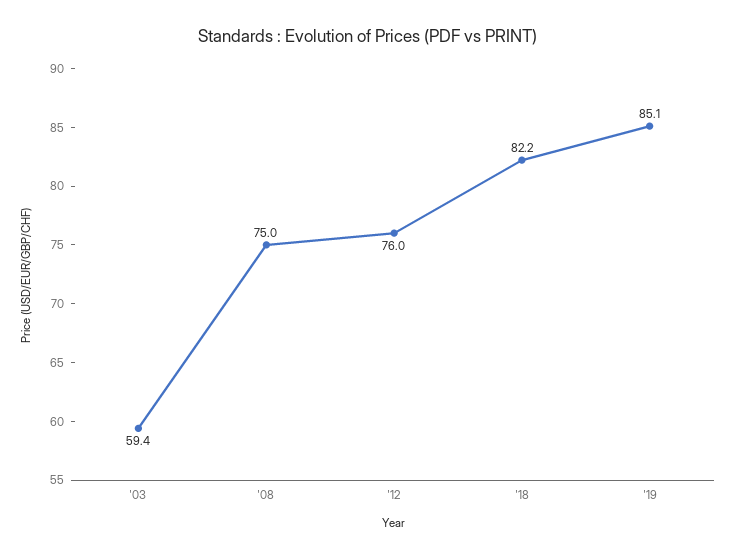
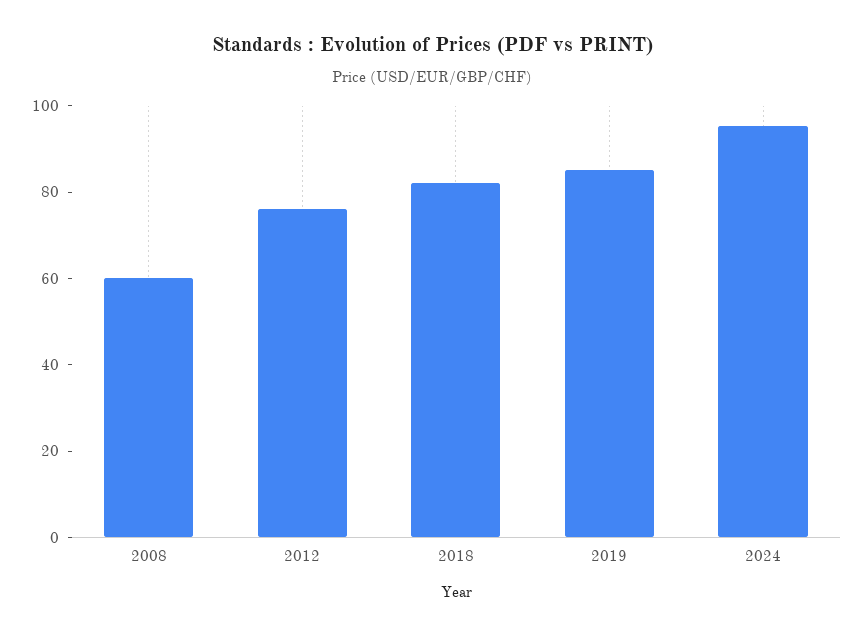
'03: 59.4 -> none
'08: 75 -> 60
2024: none -> 95

